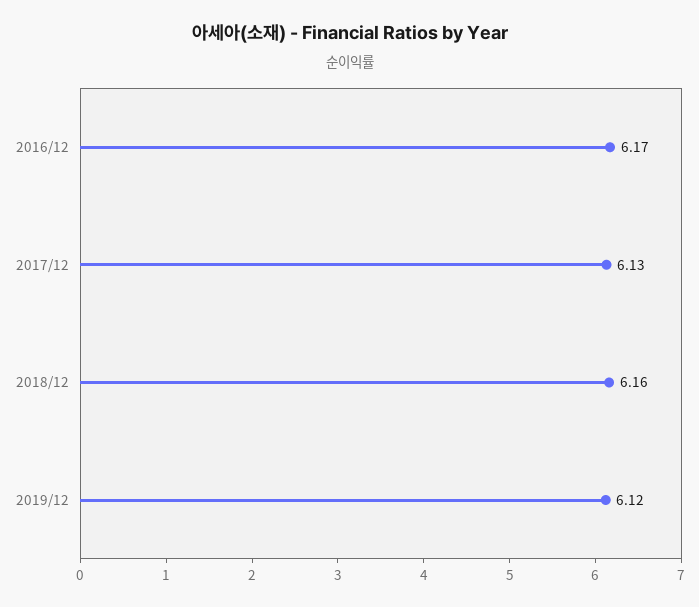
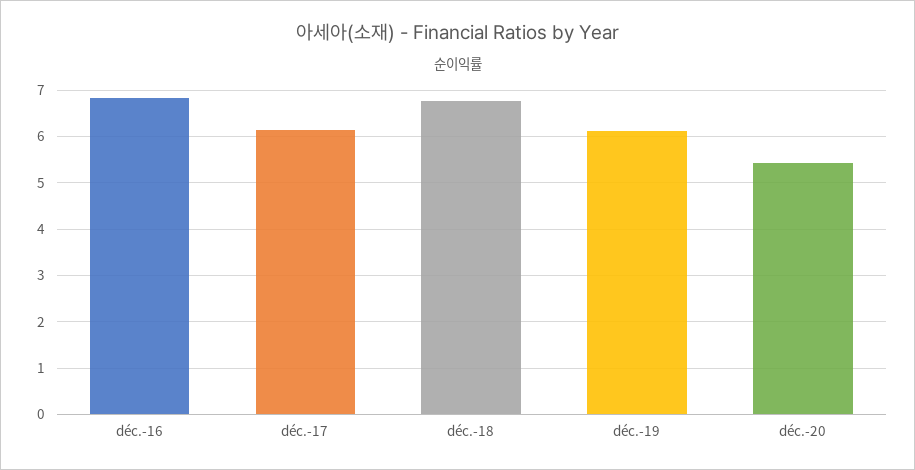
2016/12: 6.17 -> 6.8
2018/12: 6.16 -> 6.8
déc.-20: none -> 5.4

